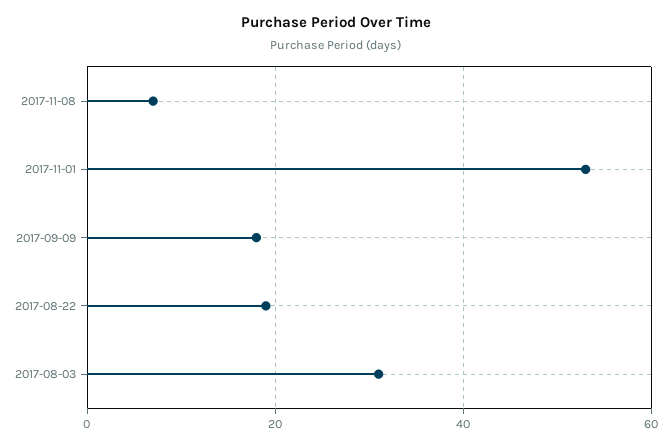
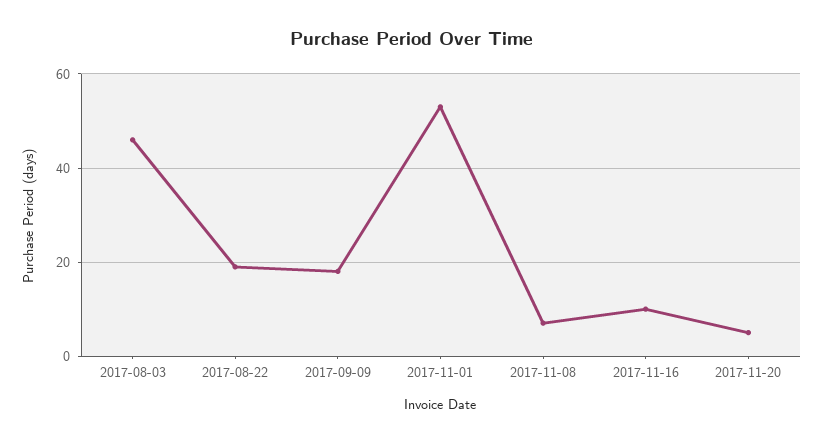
2017-08-03: 30 -> 45
2017-11-16: none -> 10
2017-11-20: none -> 5

